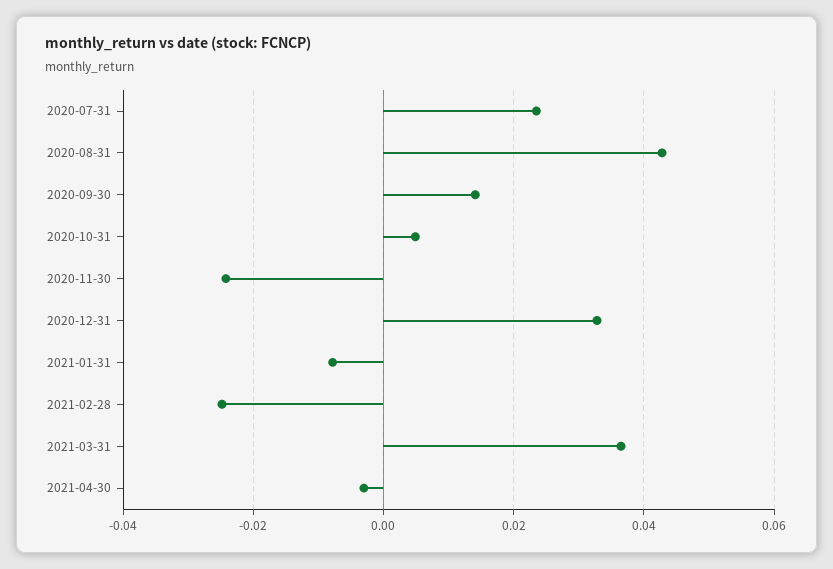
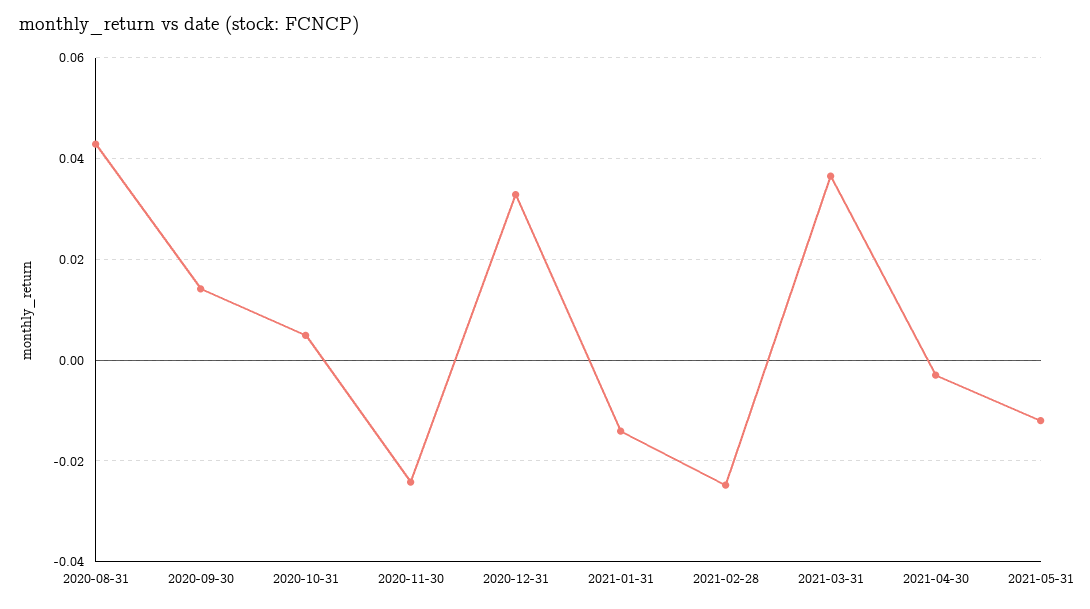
2020-07-31: 0.024 -> none
2021-01-31: -0.008 -> -0.014
2021-05-31: none -> -0.012

